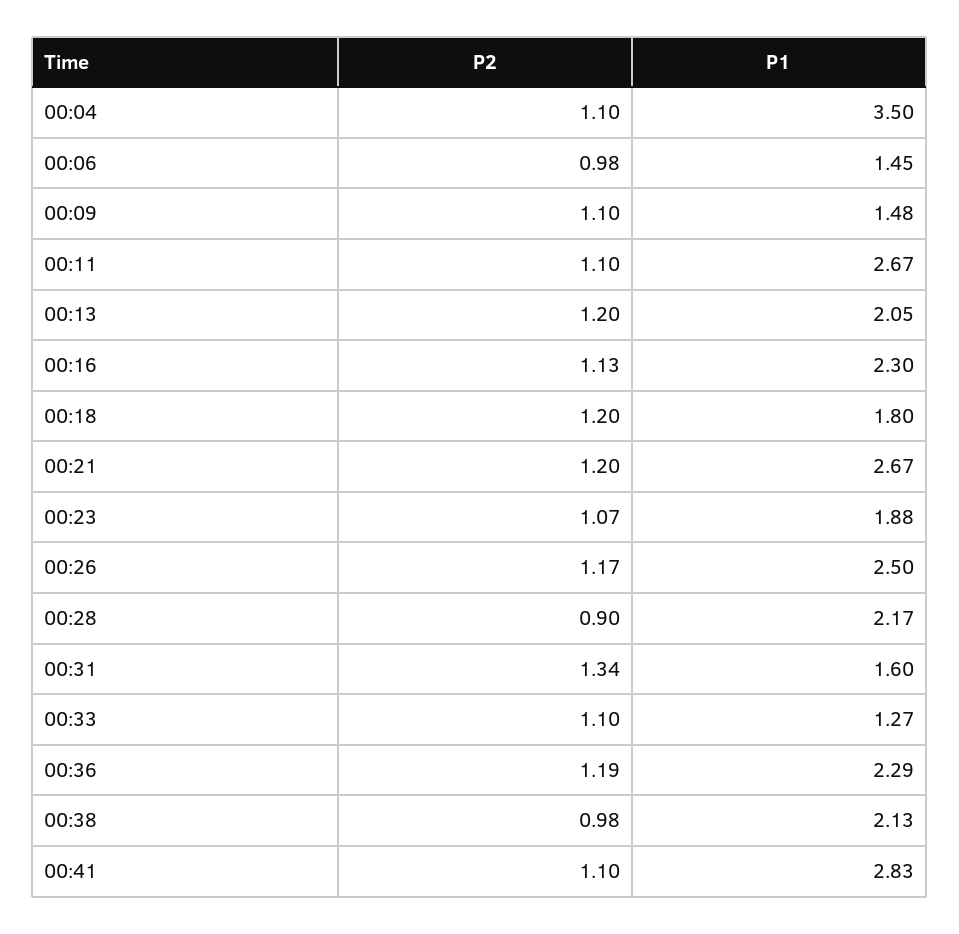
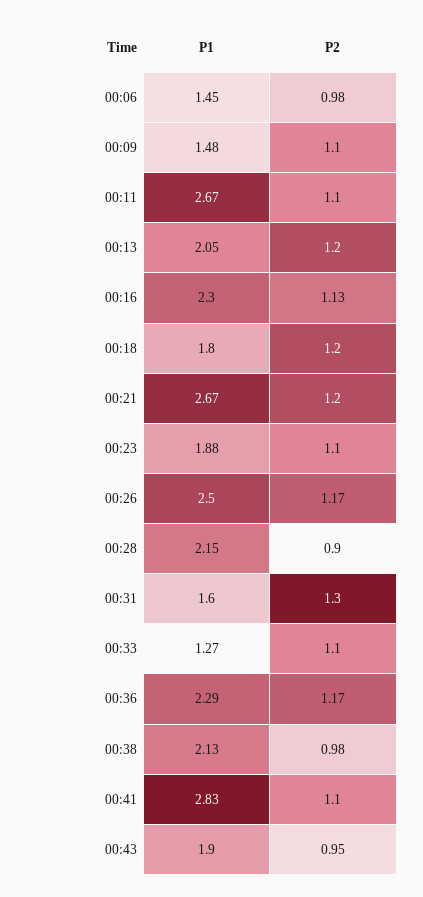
P2, 00:04: 1.1 -> none
P1, 00:04: 3.5 -> none
P2, 00:23: 1.07 -> 1.1
P1, 00:28: 2.17 -> 2.15
P2, 00:31: 1.34 -> 1.3
P2, 00:36: 1.19 -> 1.17
P1, 00:43: none -> 1.9
P2, 00:43: none -> 0.95

